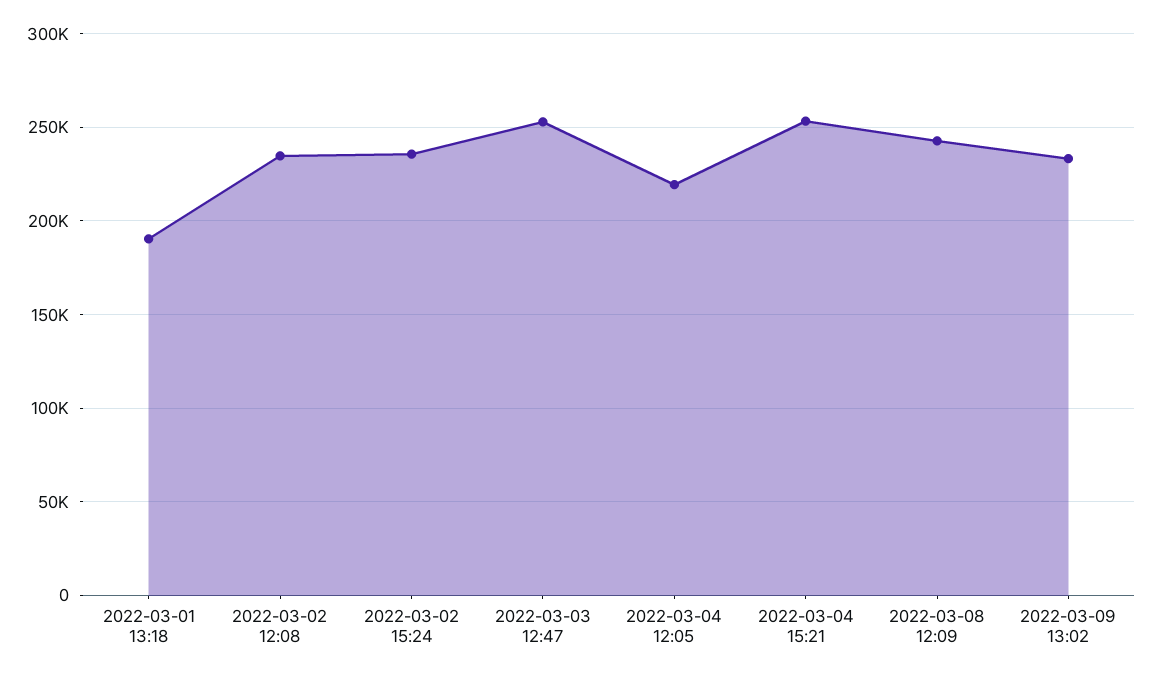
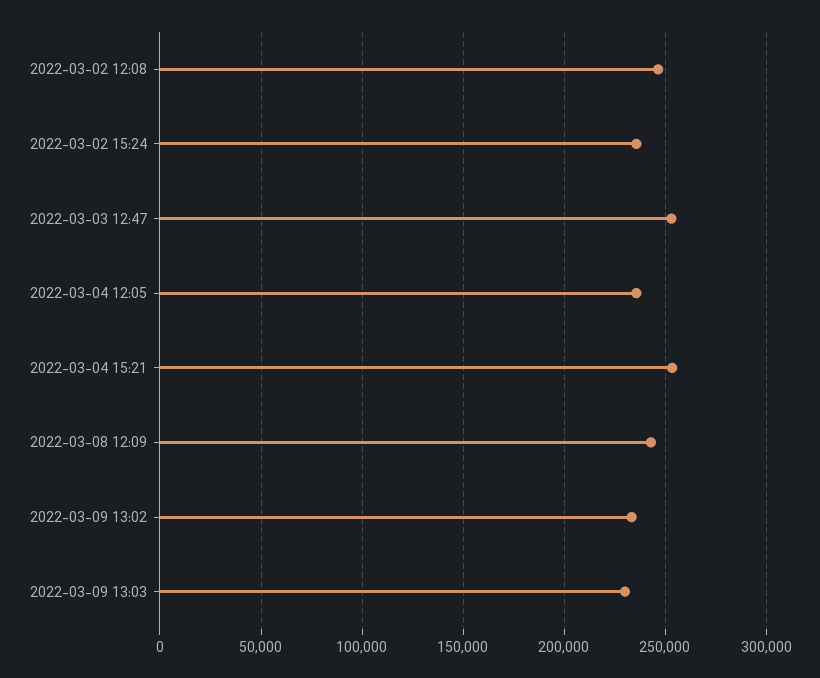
2022-03-01 13:18: 190000 -> none
2022-03-02 12:08: 235000 -> 245000
2022-03-04 12:05: 220000 -> 235000
2022-03-09 13:03: none -> 230000

